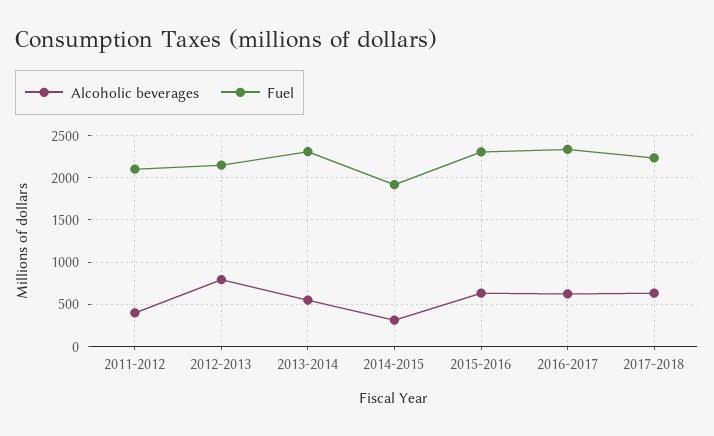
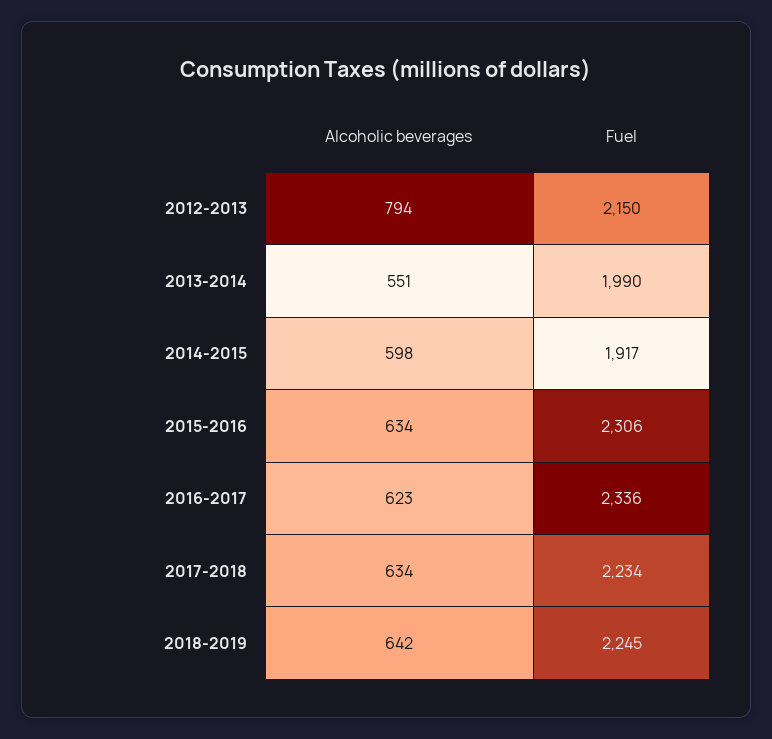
Alcoholic beverages, 2011-2012: 400 -> none
Fuel, 2011-2012: 2100 -> none
Fuel, 2013-2014: 2300 -> 1990
Alcoholic beverages, 2014-2015: 300 -> 598
Alcoholic beverages, 2018-2019: none -> 642
Fuel, 2018-2019: none -> 2245

